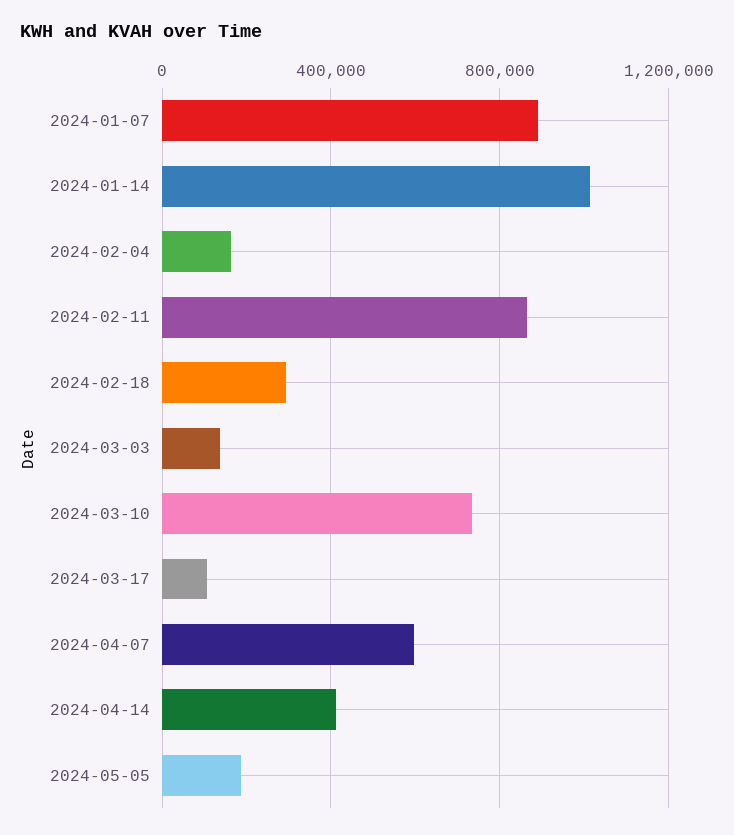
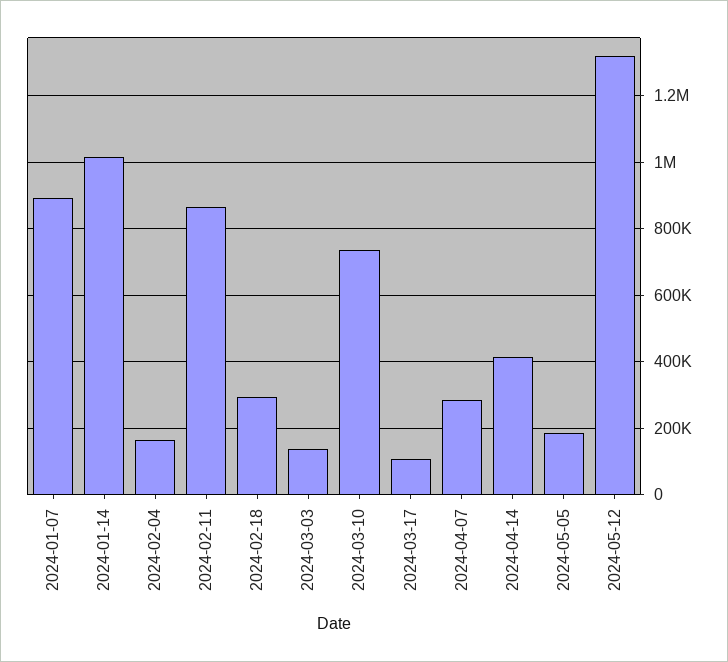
2024-04-07: 600000 -> 280000
2024-05-12: none -> 1320000

